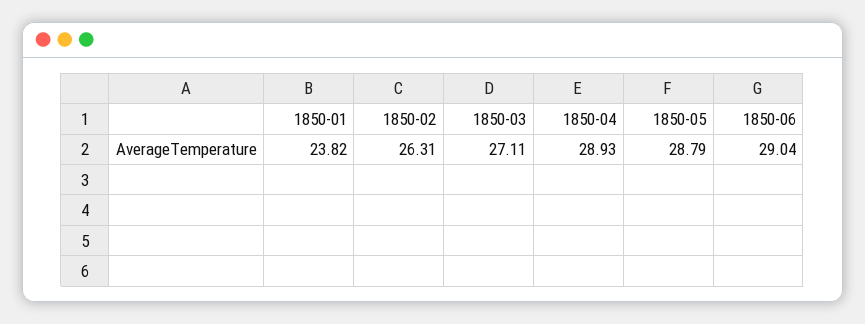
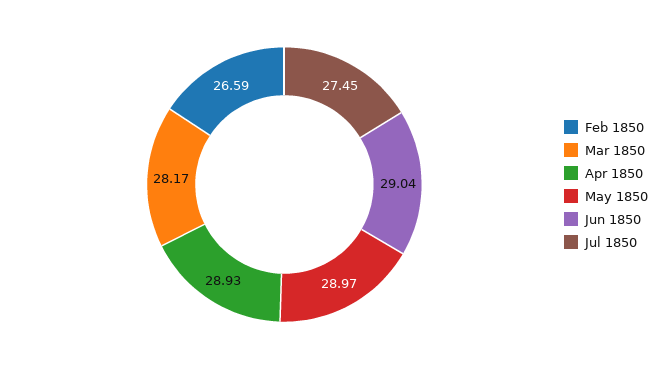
1850-01: 23.82 -> none
1850-02: 26.31 -> 26.59
1850-03: 27.11 -> 28.17
1850-05: 28.79 -> 28.97
Jul 1850: none -> 27.45

